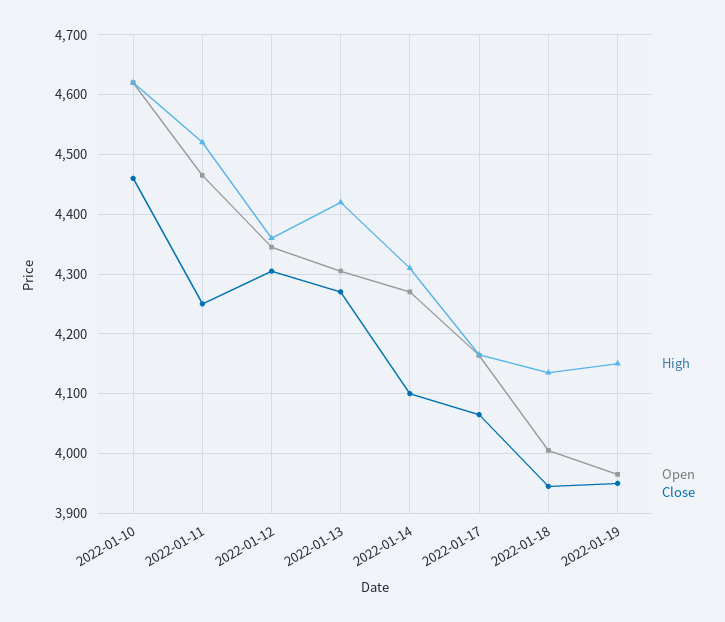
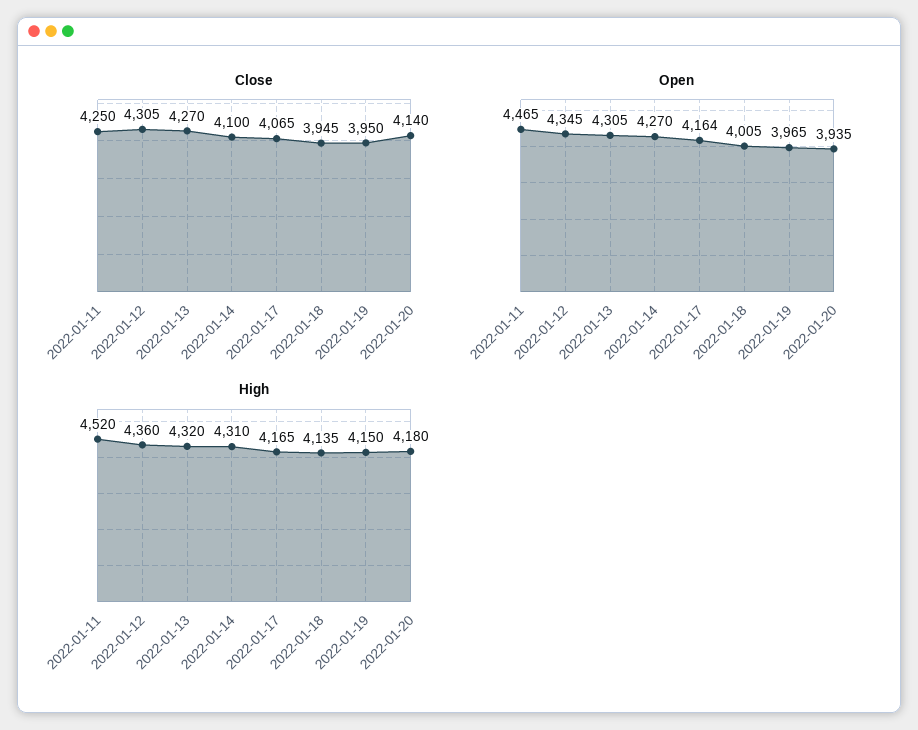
High, 2022-01-10: 4620 -> none
Open, 2022-01-10: 4620 -> none
Close, 2022-01-10: 4460 -> none
High, 2022-01-13: 4420 -> 4320
Close, 2022-01-20: none -> 4140
Open, 2022-01-20: none -> 3935
High, 2022-01-20: none -> 4180

